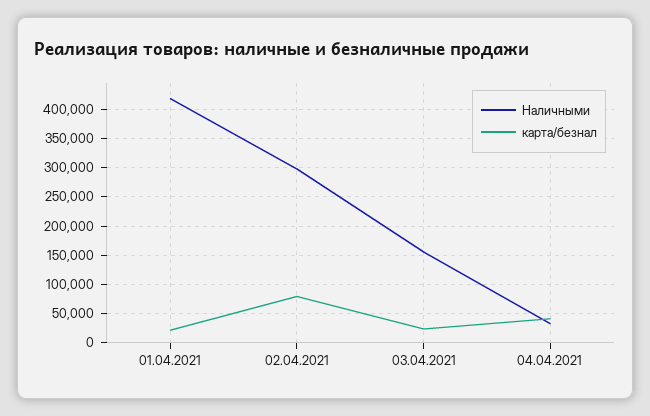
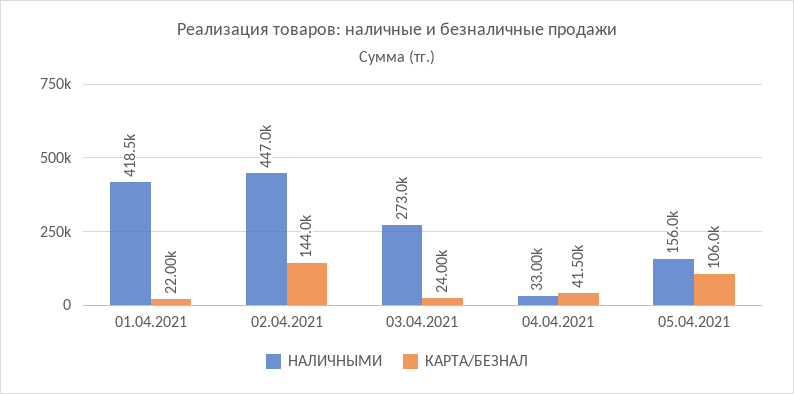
Наличными, 02.04.2021: 300000 -> 447000
карта/безнал, 02.04.2021: 75000 -> 144000
Наличными, 03.04.2021: 150000 -> 273000
Наличными, 05.04.2021: none -> 156000
карта/безнал, 05.04.2021: none -> 106000

